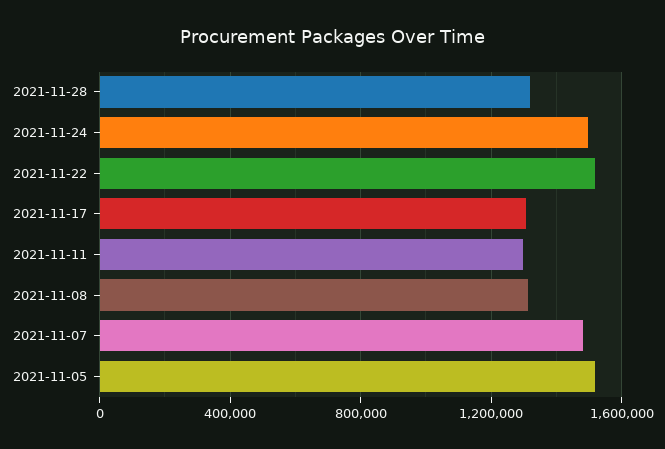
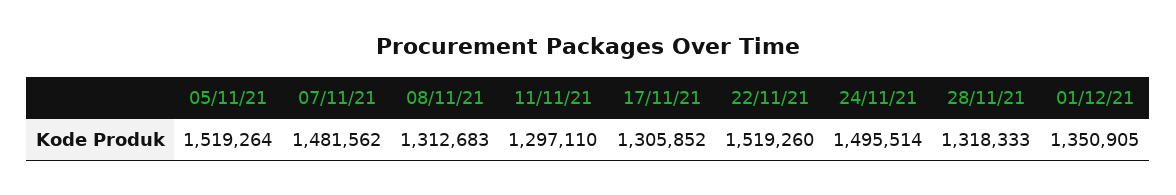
01/12/21: none -> 1350905

